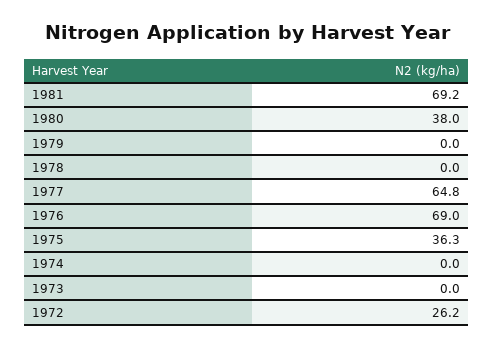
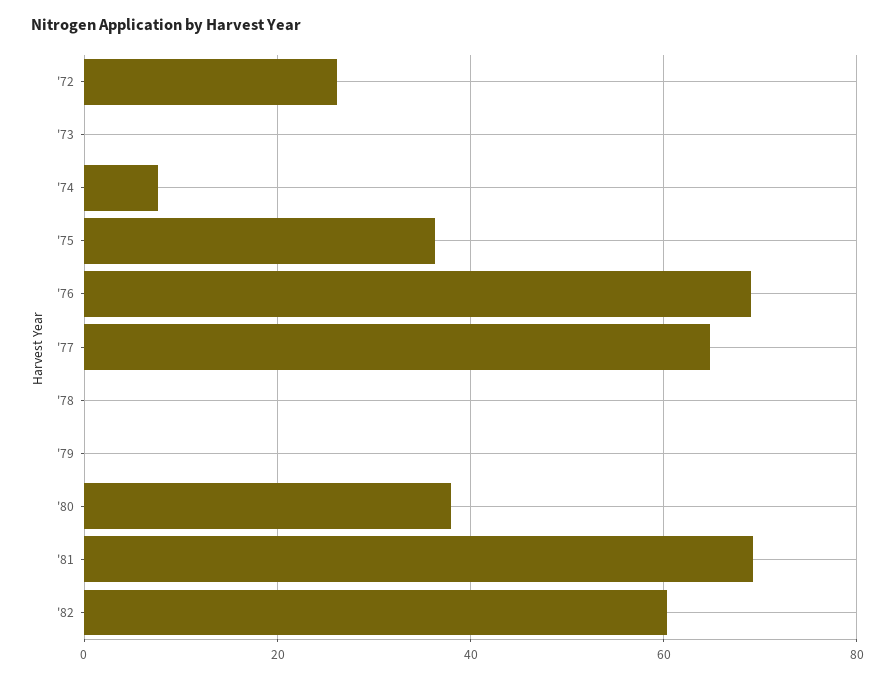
1974: 0 -> 8
'82: none -> 60

